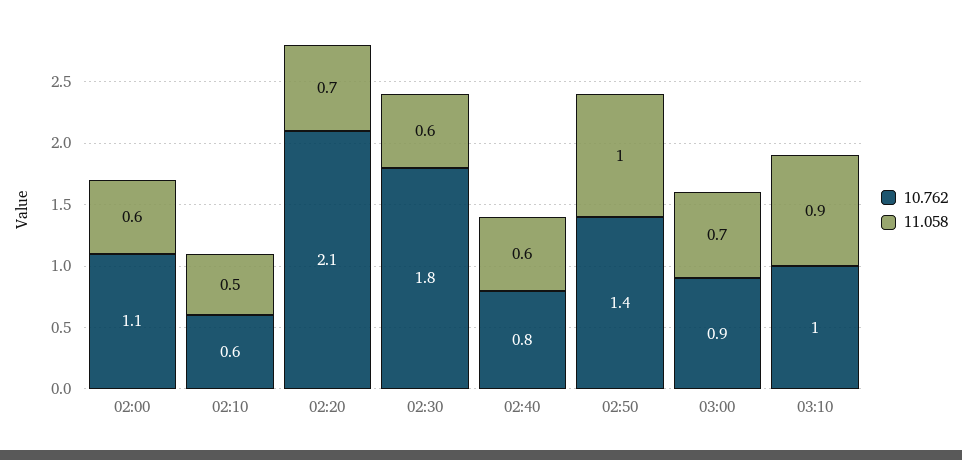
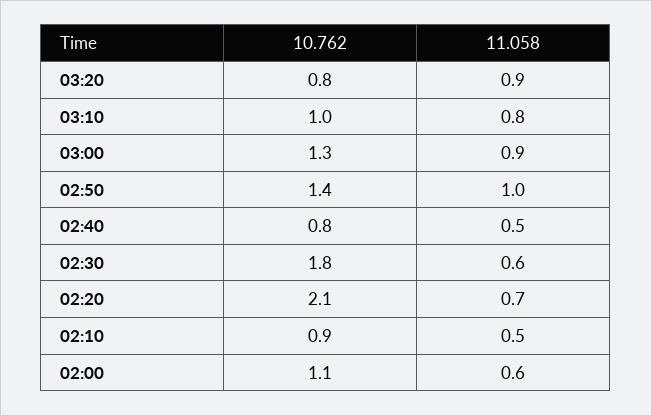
10.762, 02:10: 0.6 -> 0.9
11.058, 02:40: 0.6 -> 0.5
10.762, 03:00: 0.9 -> 1.3
11.058, 03:00: 0.7 -> 0.9
11.058, 03:10: 0.9 -> 0.8
10.762, 03:20: none -> 0.8
11.058, 03:20: none -> 0.9

